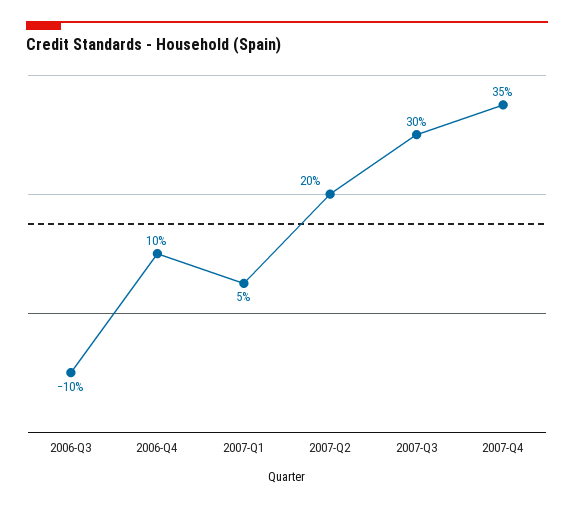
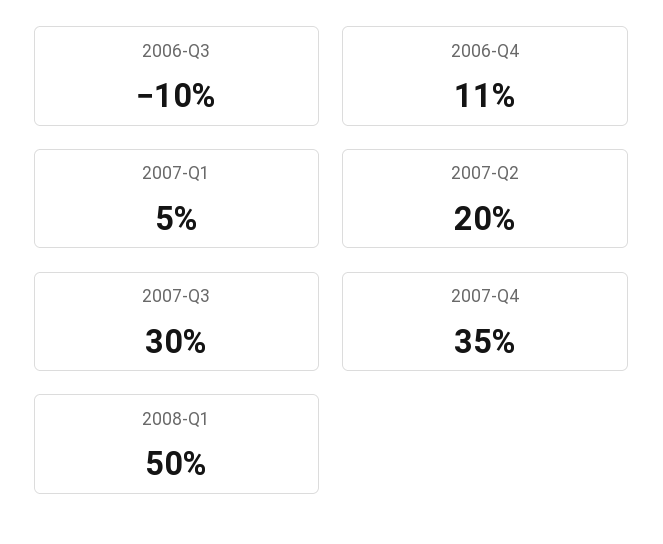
2006-Q4: 10 -> 11
2008-Q1: none -> 50

